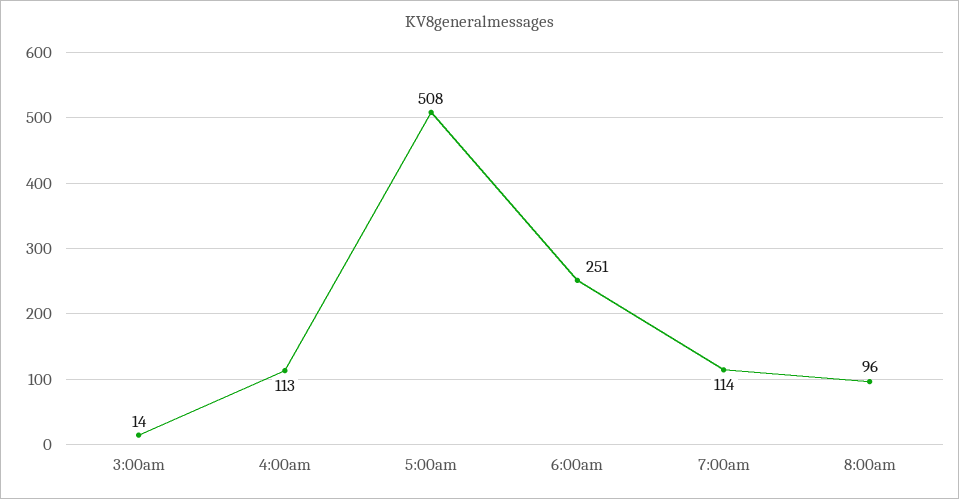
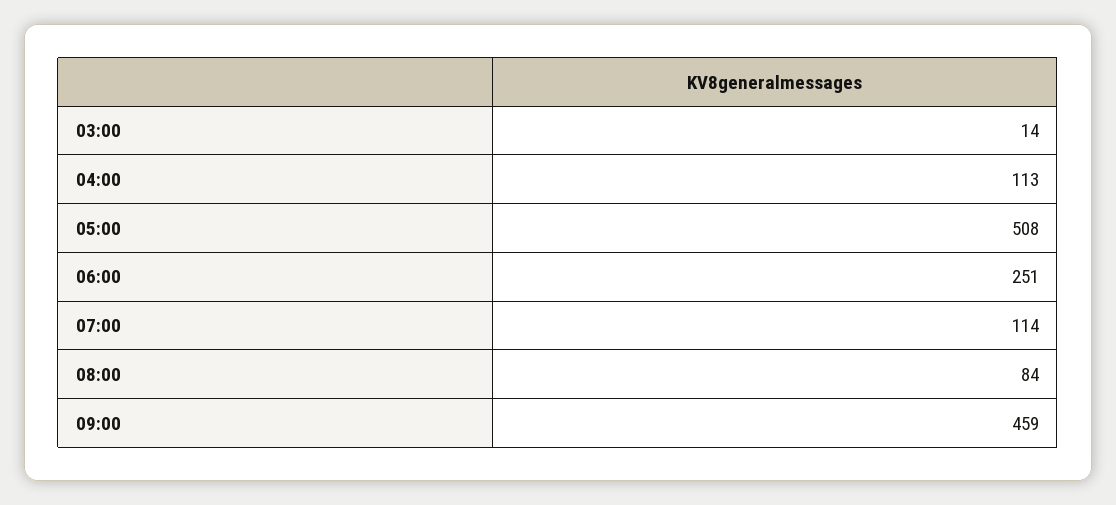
8:00am: 96 -> 84
09:00: none -> 459

